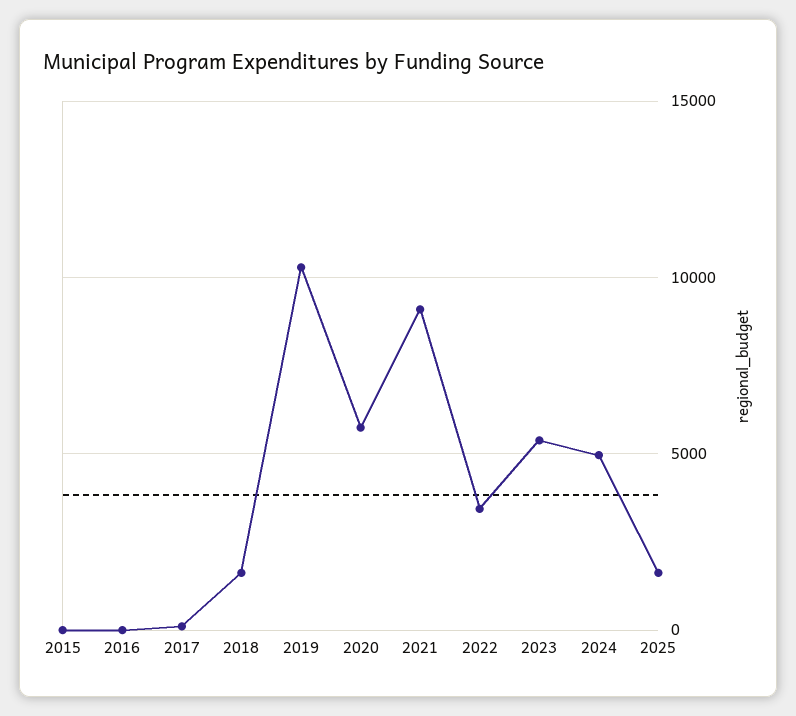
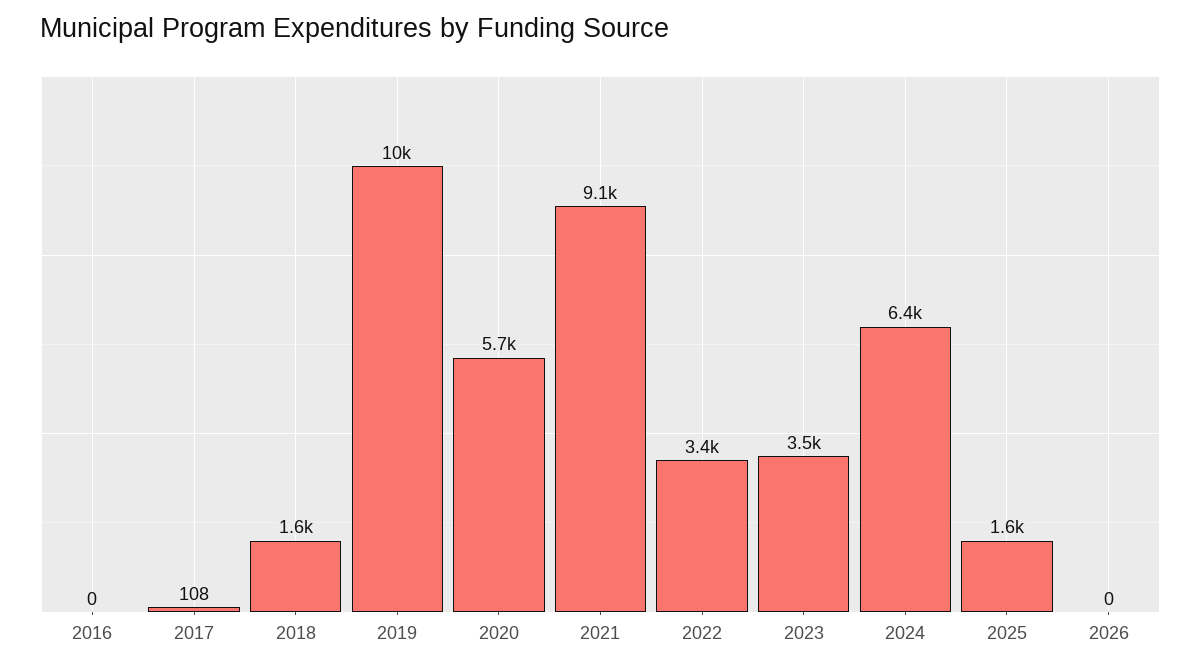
2015: 0 -> none
2023: 5500 -> 3500
2024: 5000 -> 6400
2026: none -> 0

